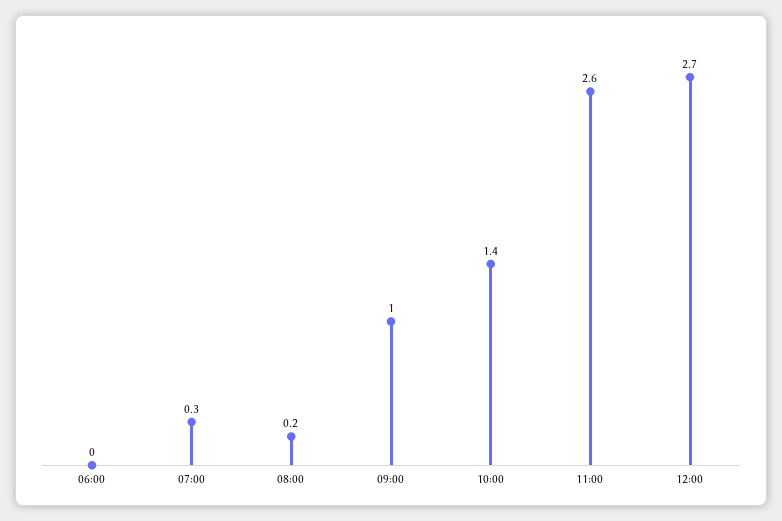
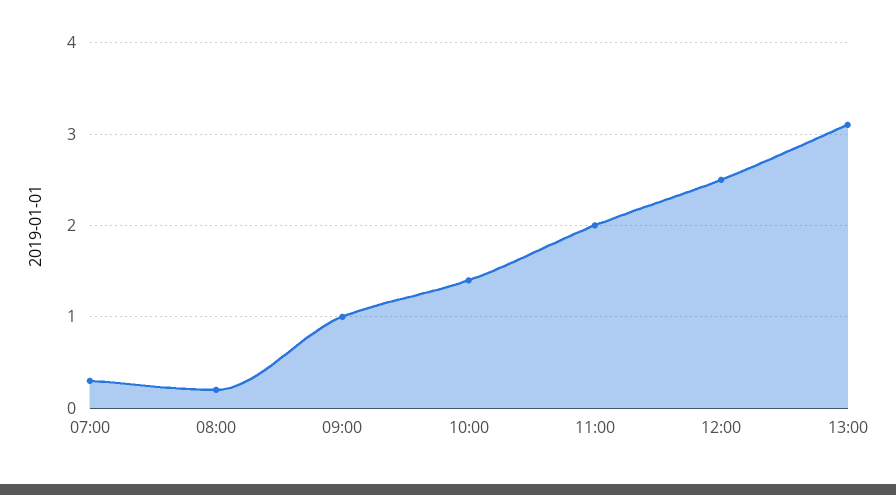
06:00: 0 -> none
11:00: 2.6 -> 2
12:00: 2.7 -> 2.5
13:00: none -> 3.1

